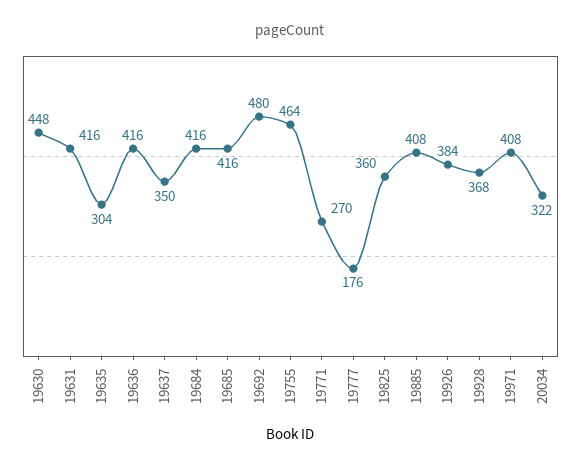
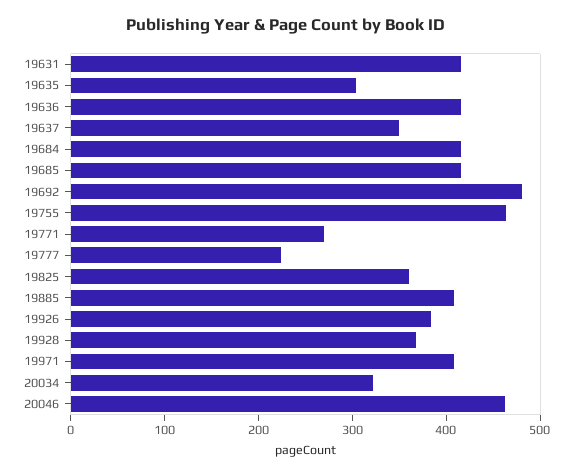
19630: 448 -> none
19777: 176 -> 220
20046: none -> 460

